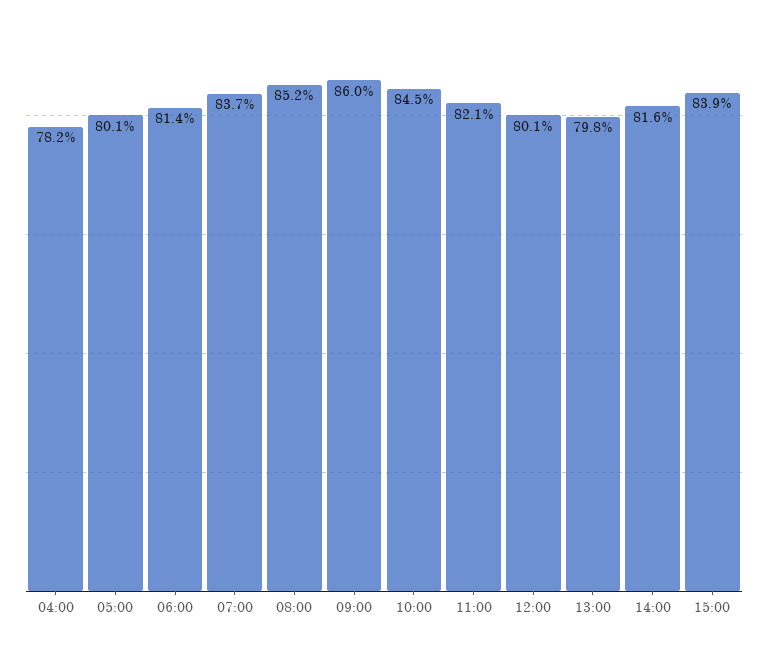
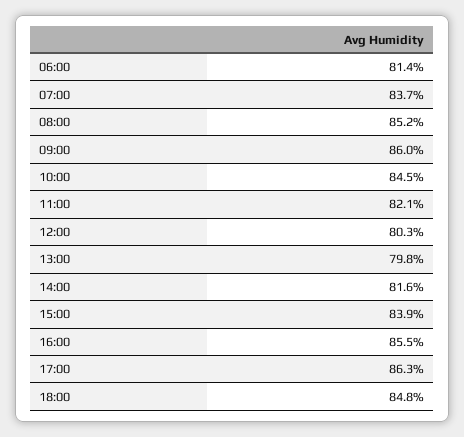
04:00: 78.2 -> none
05:00: 80.1 -> none
12:00: 80.1 -> 80.3
16:00: none -> 85.5
17:00: none -> 86.3
18:00: none -> 84.8

